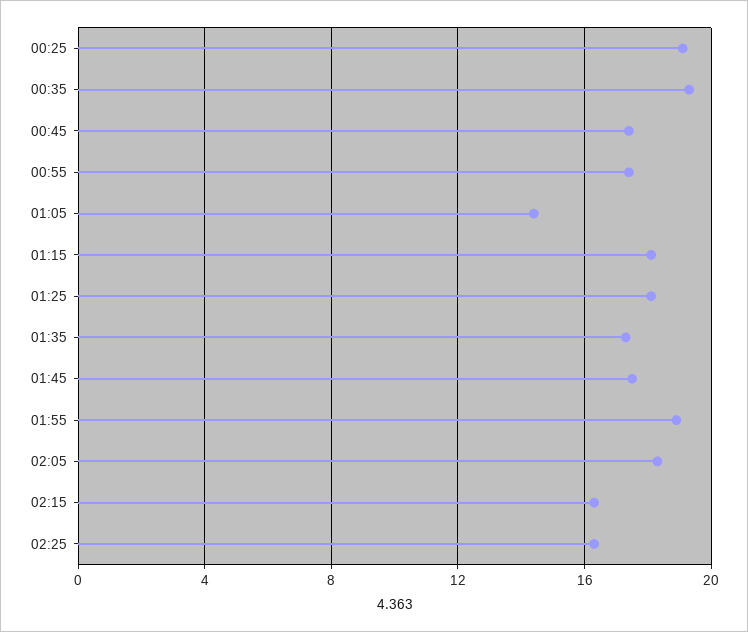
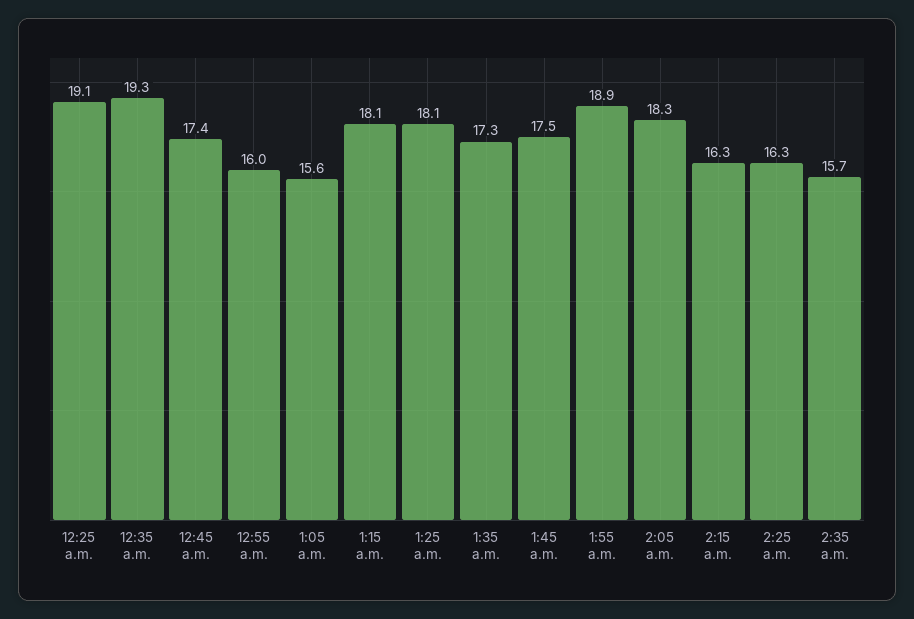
00:55: 17.5 -> 16
01:05: 14.5 -> 15.6
2:35 a.m.: none -> 15.7

